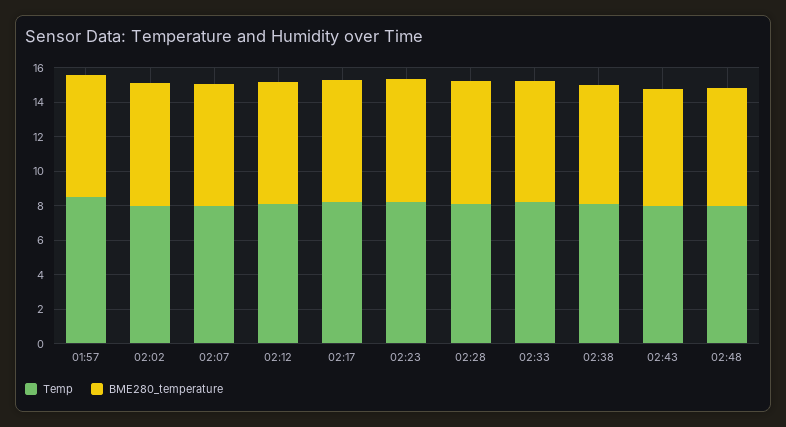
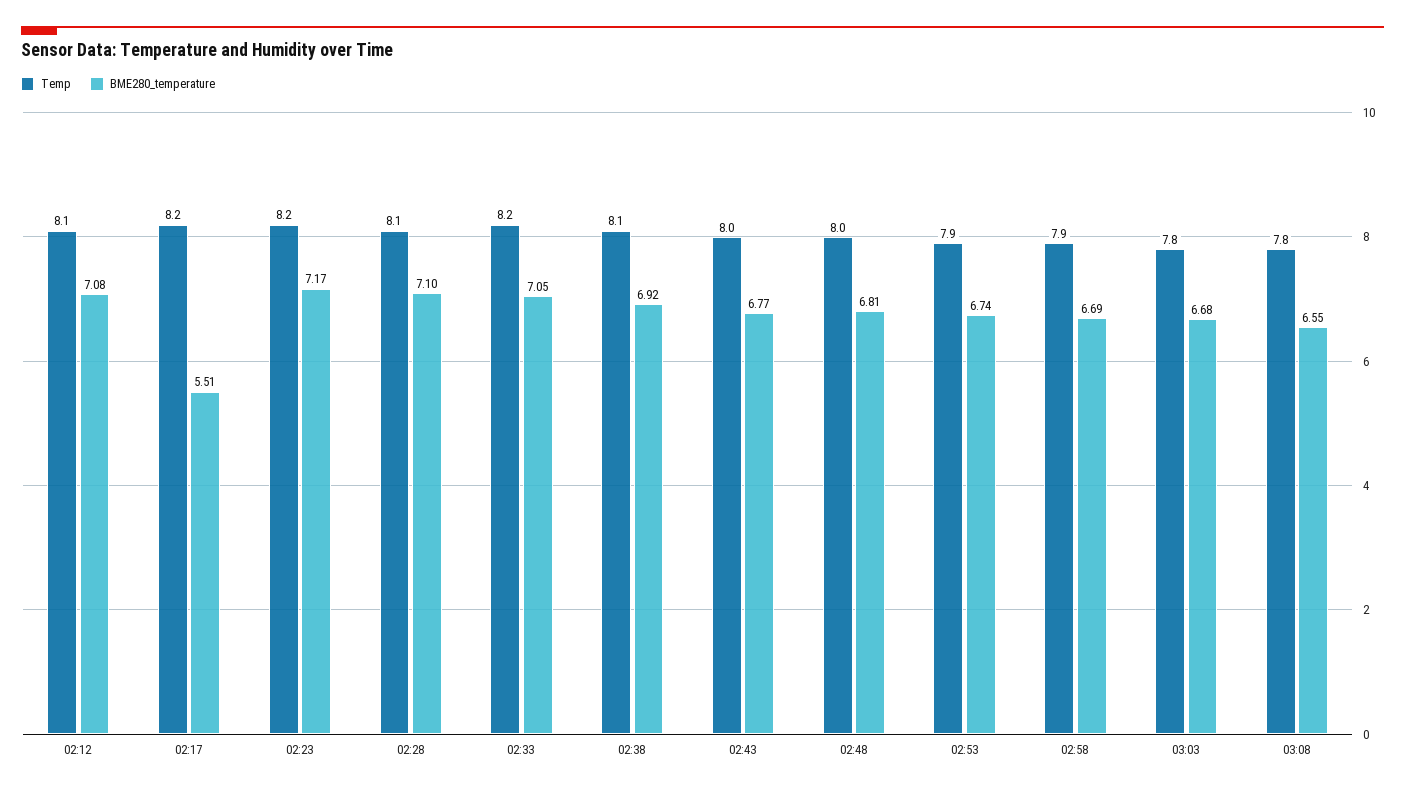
Temp, 01:57: 8.5 -> none
BME280_temperature, 01:57: 7 -> none
Temp, 02:02: 8 -> none
BME280_temperature, 02:02: 7 -> none
Temp, 02:07: 8 -> none
BME280_temperature, 02:07: 7 -> none
BME280_temperature, 02:17: 7 -> 5.51
Temp, 02:53: none -> 7.9
BME280_temperature, 02:53: none -> 6.74
Temp, 02:58: none -> 7.9
BME280_temperature, 02:58: none -> 6.69
Temp, 03:03: none -> 7.8
BME280_temperature, 03:03: none -> 6.68
Temp, 03:08: none -> 7.8
BME280_temperature, 03:08: none -> 6.55

